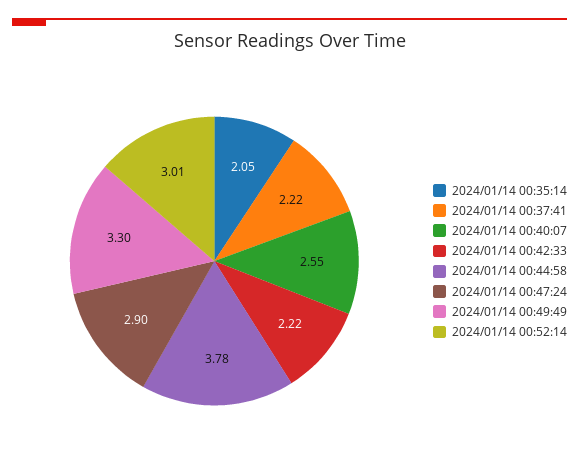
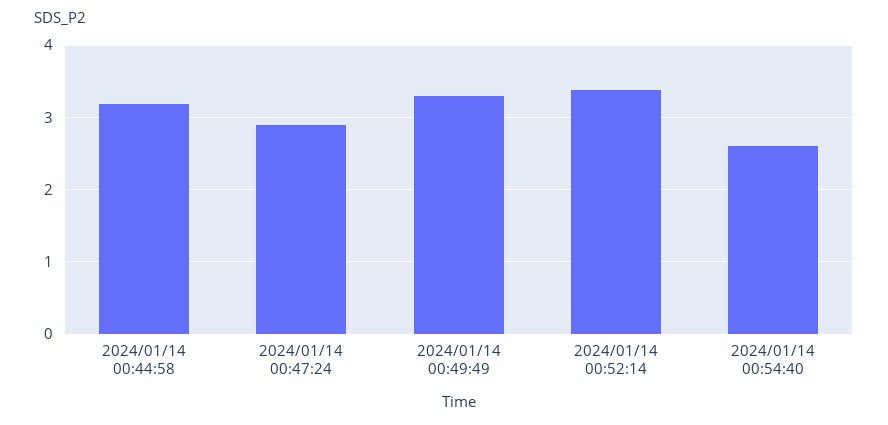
2024/01/14 00:35:14: 2.05 -> none
2024/01/14 00:37:41: 2.22 -> none
2024/01/14 00:40:07: 2.55 -> none
2024/01/14 00:42:33: 2.22 -> none
2024/01/14 00:44:58: 3.78 -> 3.2
2024/01/14 00:52:14: 3.01 -> 3.4
2024/01/14 00:54:40: none -> 2.6

